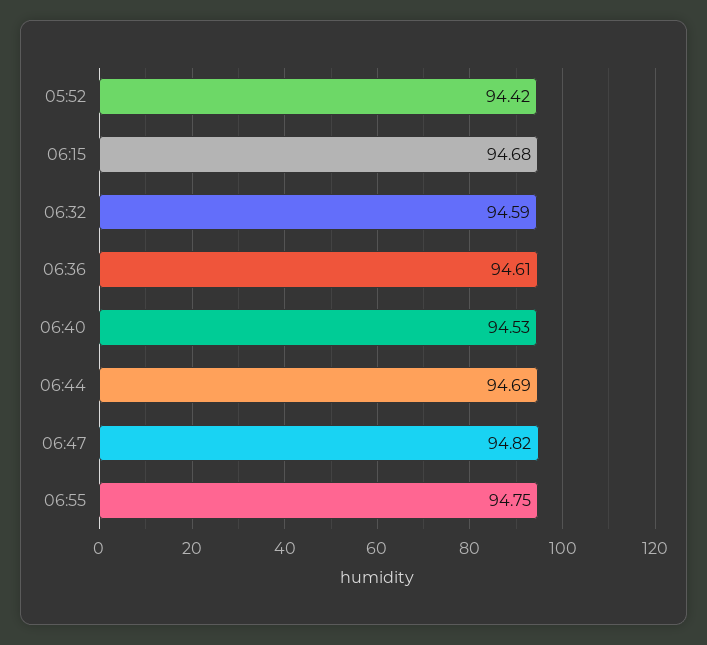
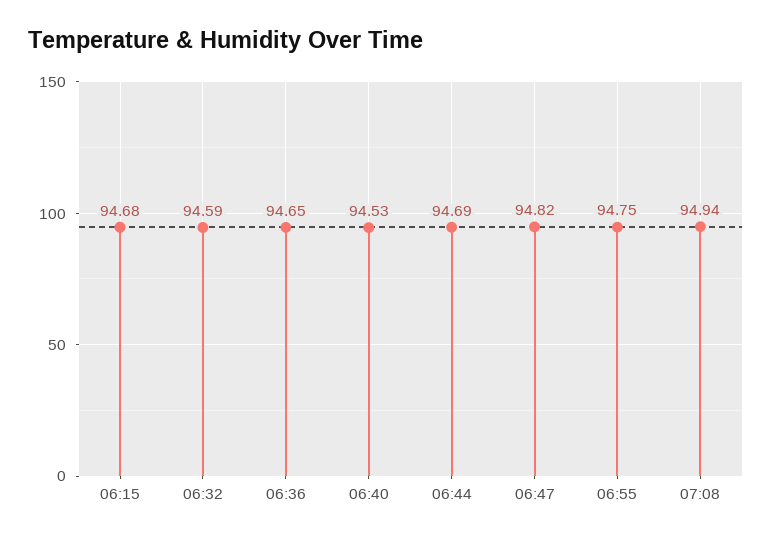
05:52: 94.42 -> none
06:36: 94.61 -> 94.65
07:08: none -> 94.94

